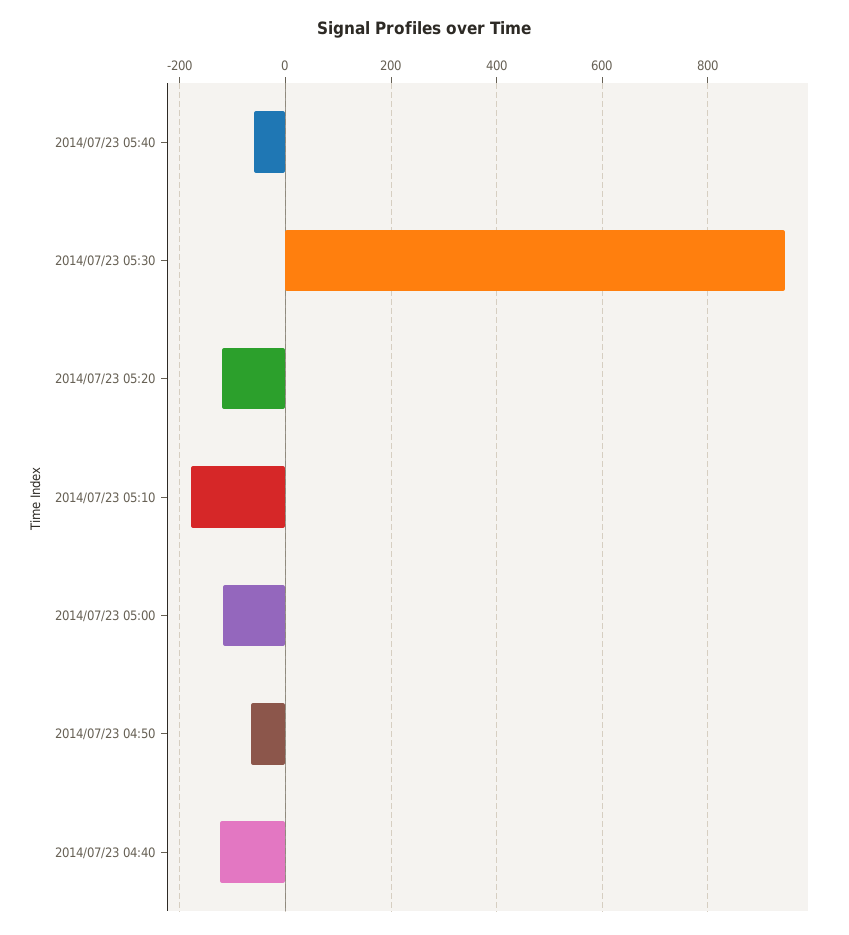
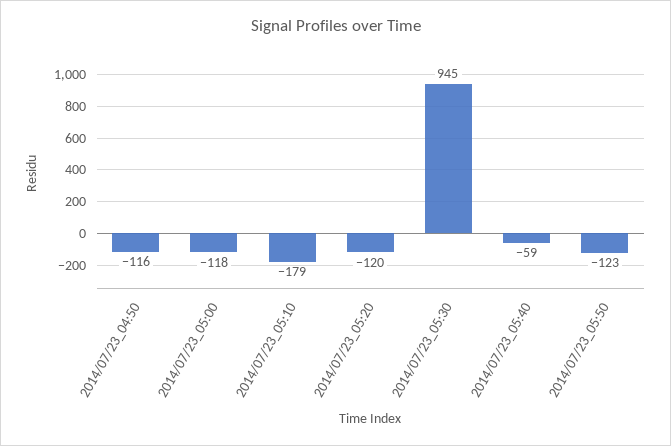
2014/07/23 04:50: -60 -> -116
2014/07/23 04:40: -120 -> none
2014/07/23_05:50: none -> -123

